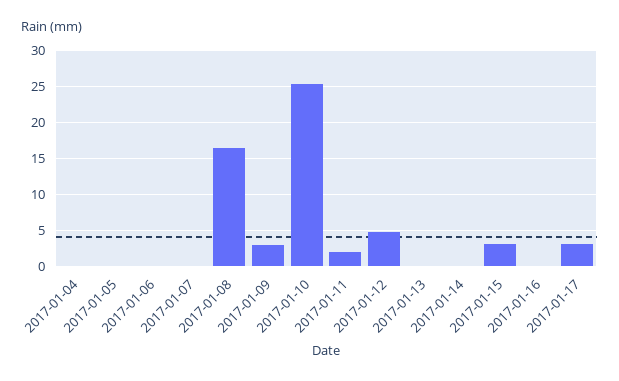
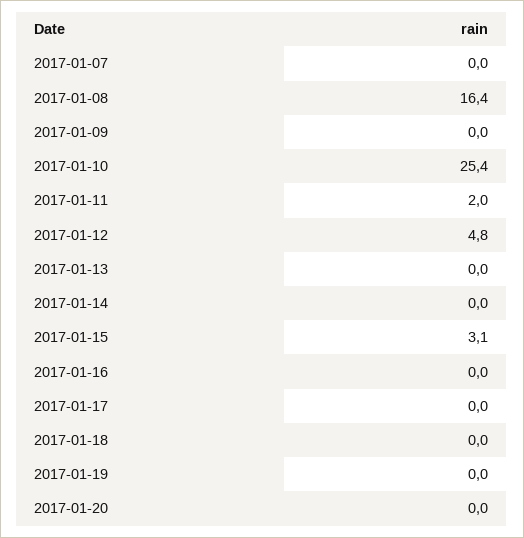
2017-01-04: 0 -> none
2017-01-05: 0 -> none
2017-01-06: 0 -> none
2017-01-09: 3 -> 0
2017-01-17: 3 -> 0
2017-01-18: none -> 0
2017-01-19: none -> 0
2017-01-20: none -> 0

